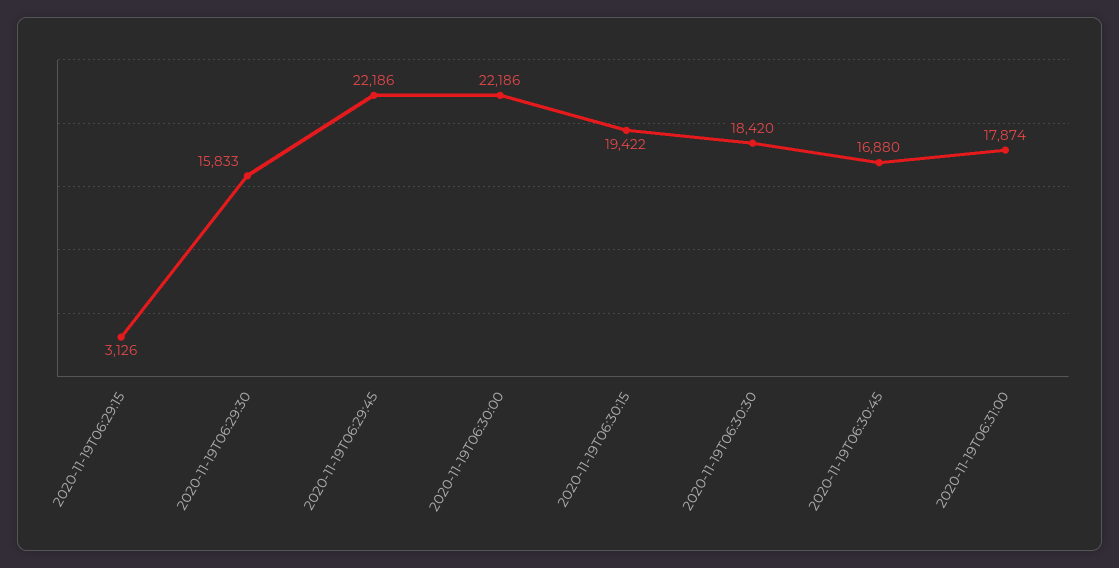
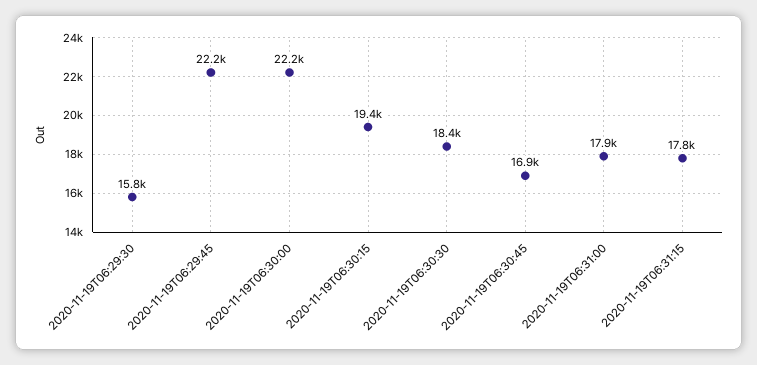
2020-11-19T06:29:15: 3126 -> none
2020-11-19T06:31:15: none -> 17800

